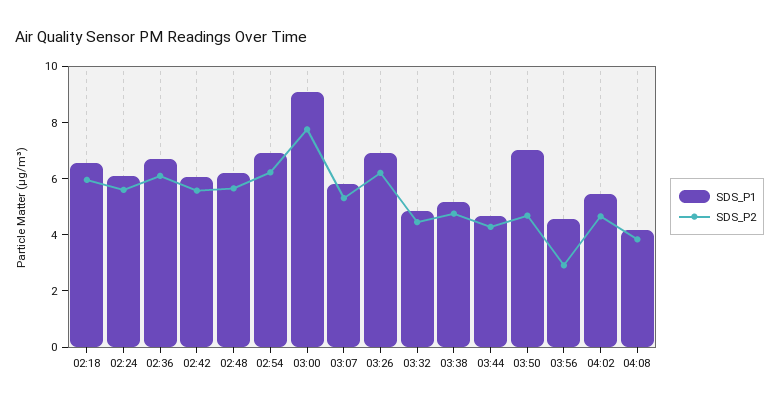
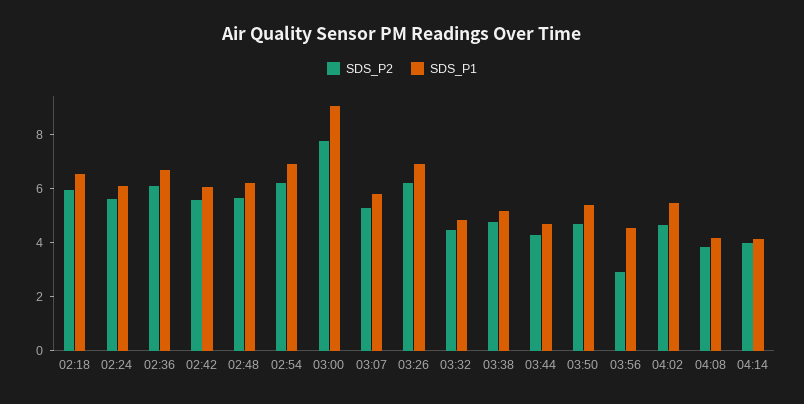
SDS_P1, 03:50: 7 -> 5.5
SDS_P2, 04:14: none -> 4
SDS_P1, 04:14: none -> 4

